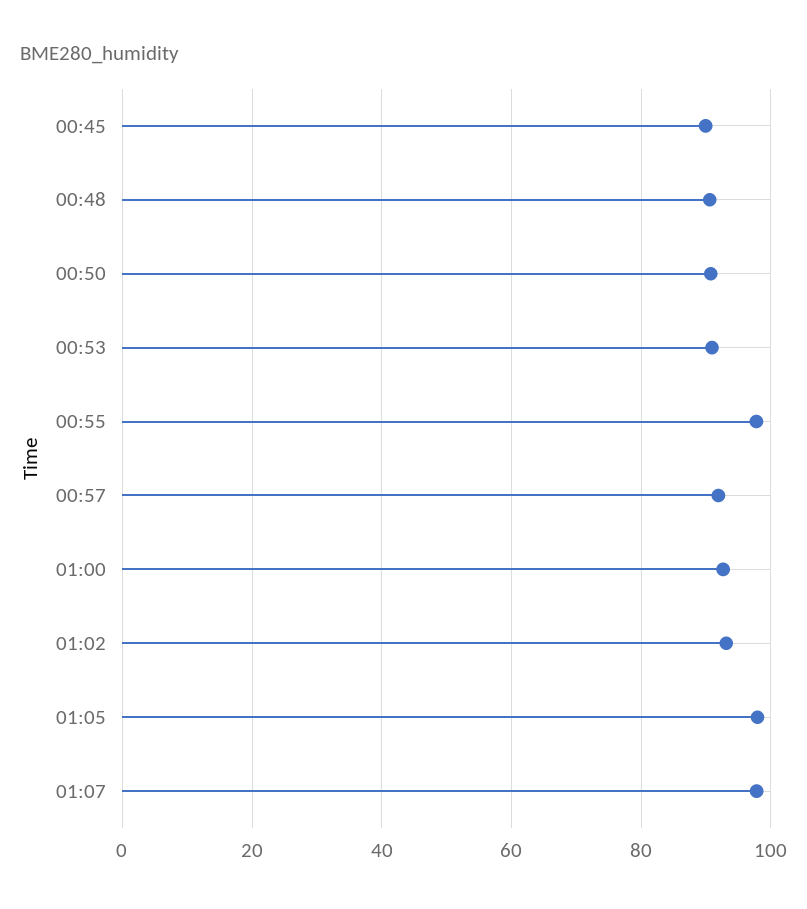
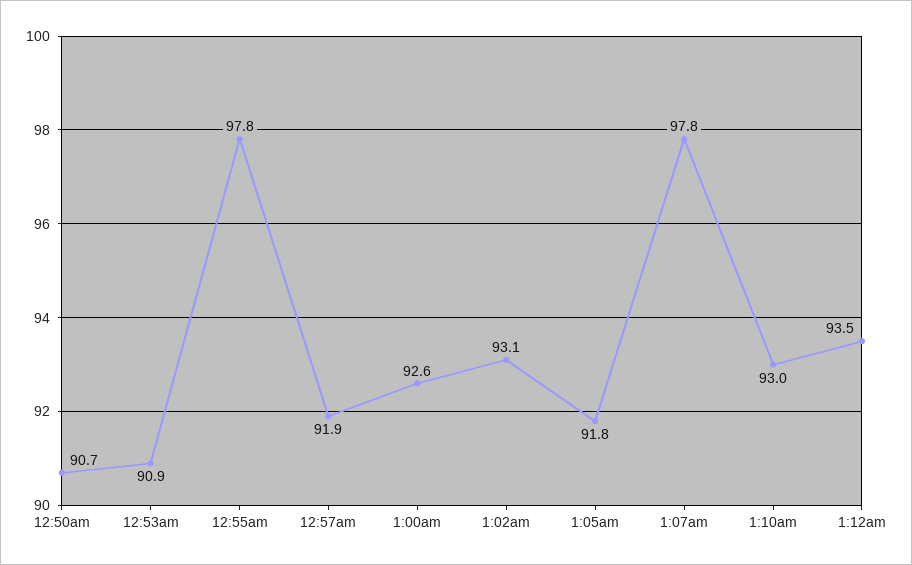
00:45: 90 -> none
00:48: 90 -> none
01:05: 98 -> 91.8
1:10am: none -> 93
1:12am: none -> 93.5

